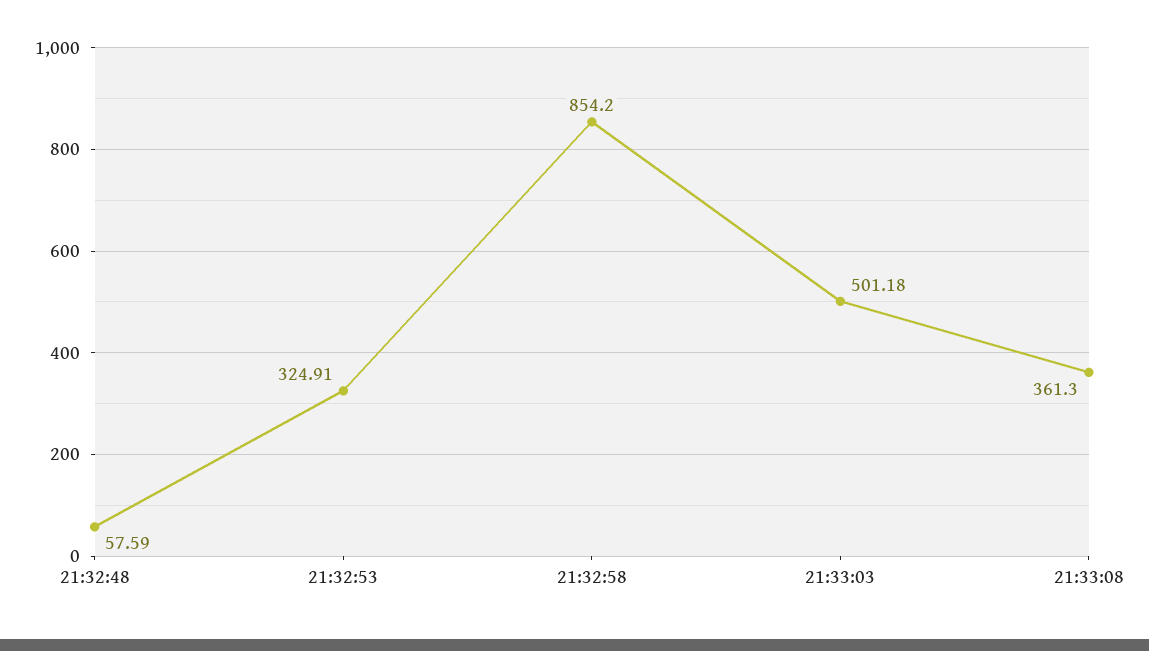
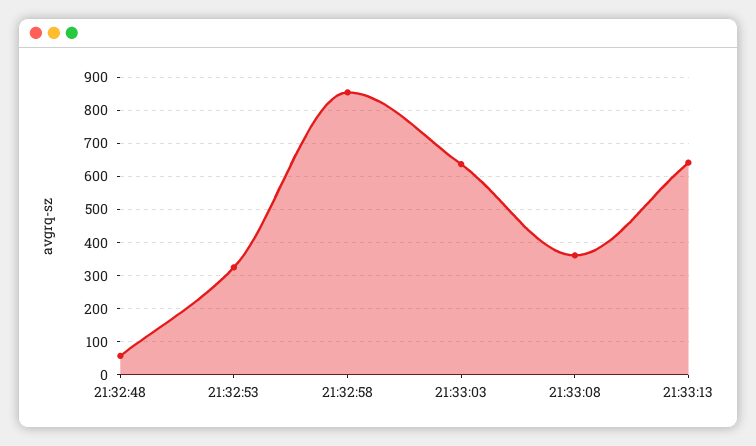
21:33:03: 501.18 -> 640
21:33:13: none -> 640

